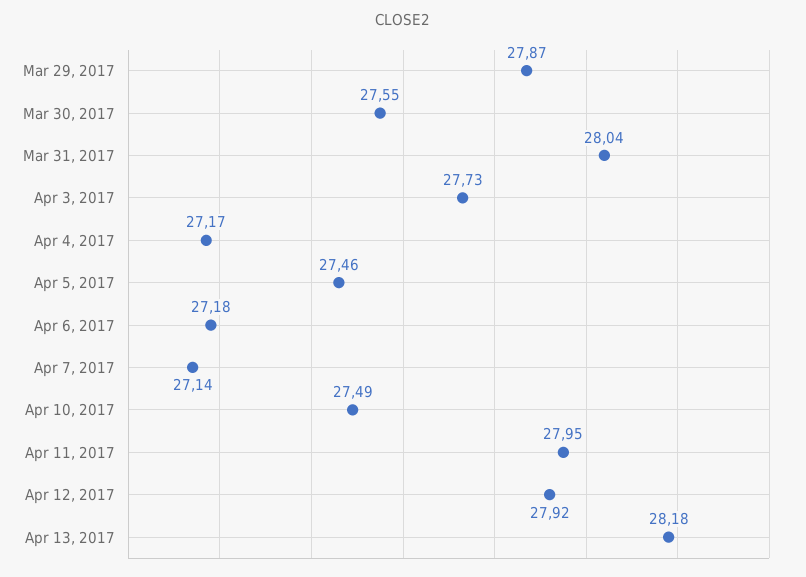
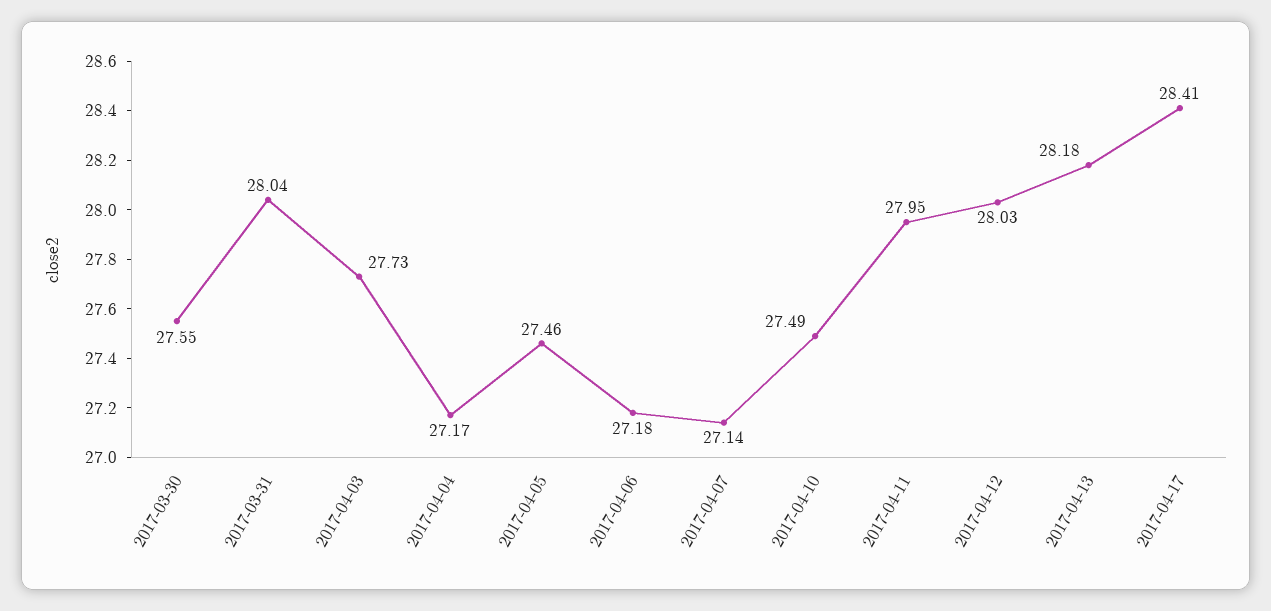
Mar 29, 2017: 27.87 -> none
Apr 12, 2017: 27.92 -> 28.03
2017-04-17: none -> 28.41

